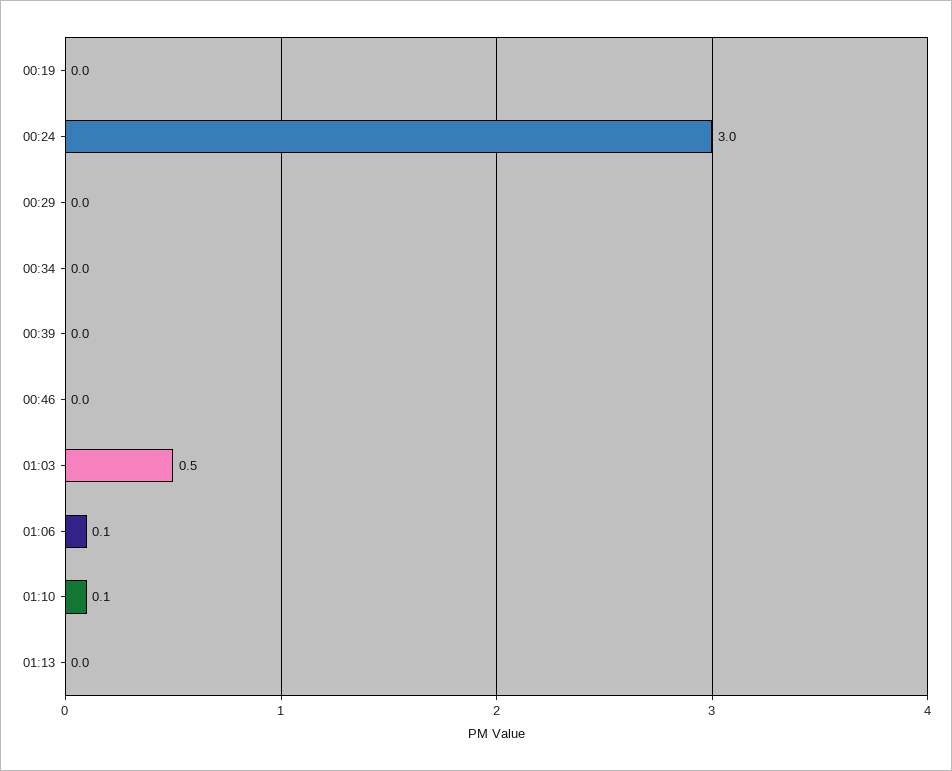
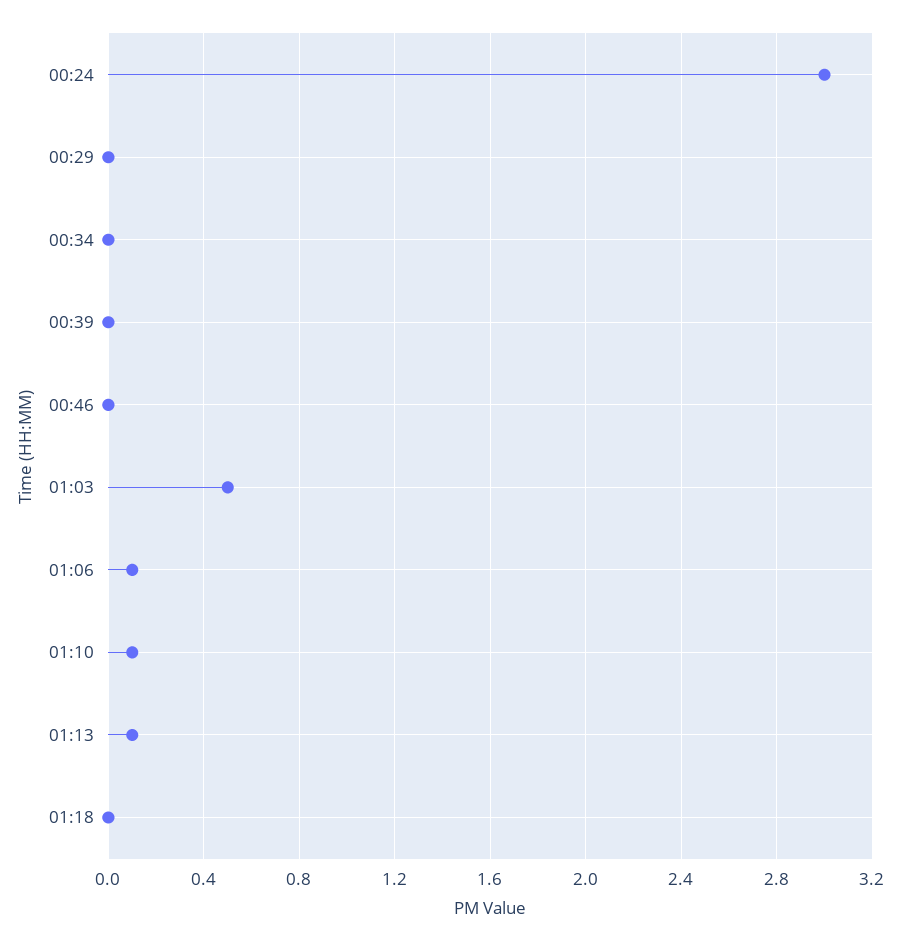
00:19: 0 -> none
01:13: 0 -> 0.1
01:18: none -> 0

